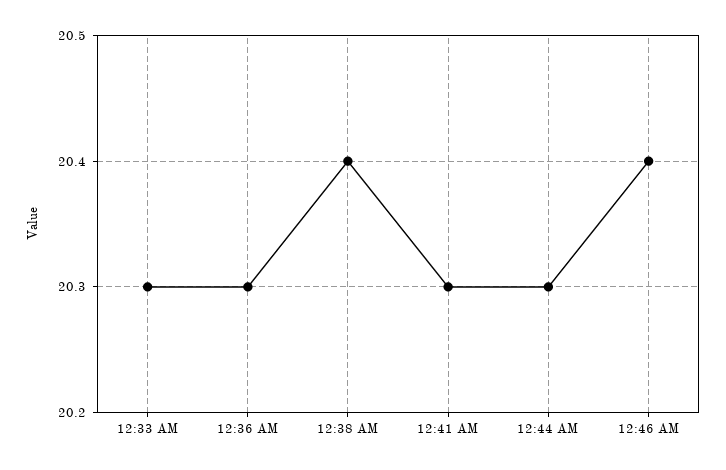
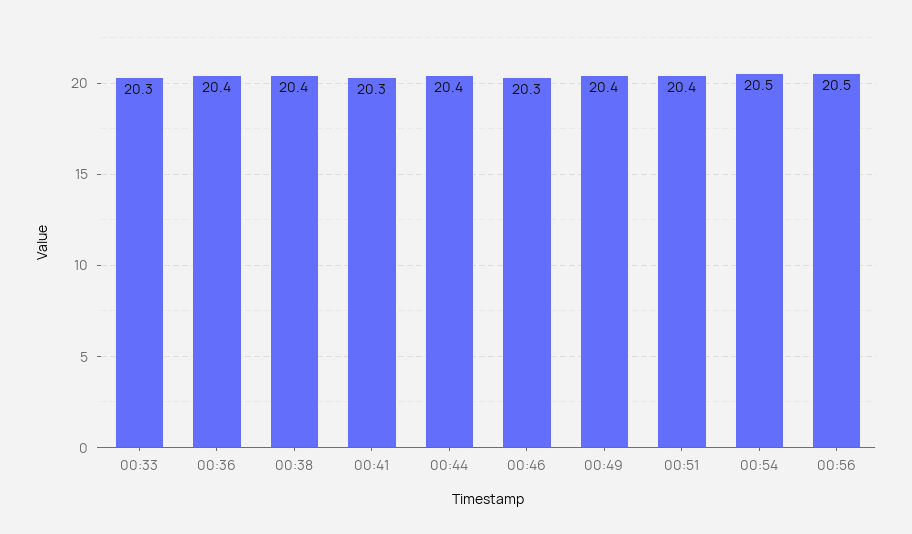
12:36 AM: 20.3 -> 20.4
12:44 AM: 20.3 -> 20.4
12:46 AM: 20.4 -> 20.3
00:49: none -> 20.4
00:51: none -> 20.4
00:54: none -> 20.5
00:56: none -> 20.5

